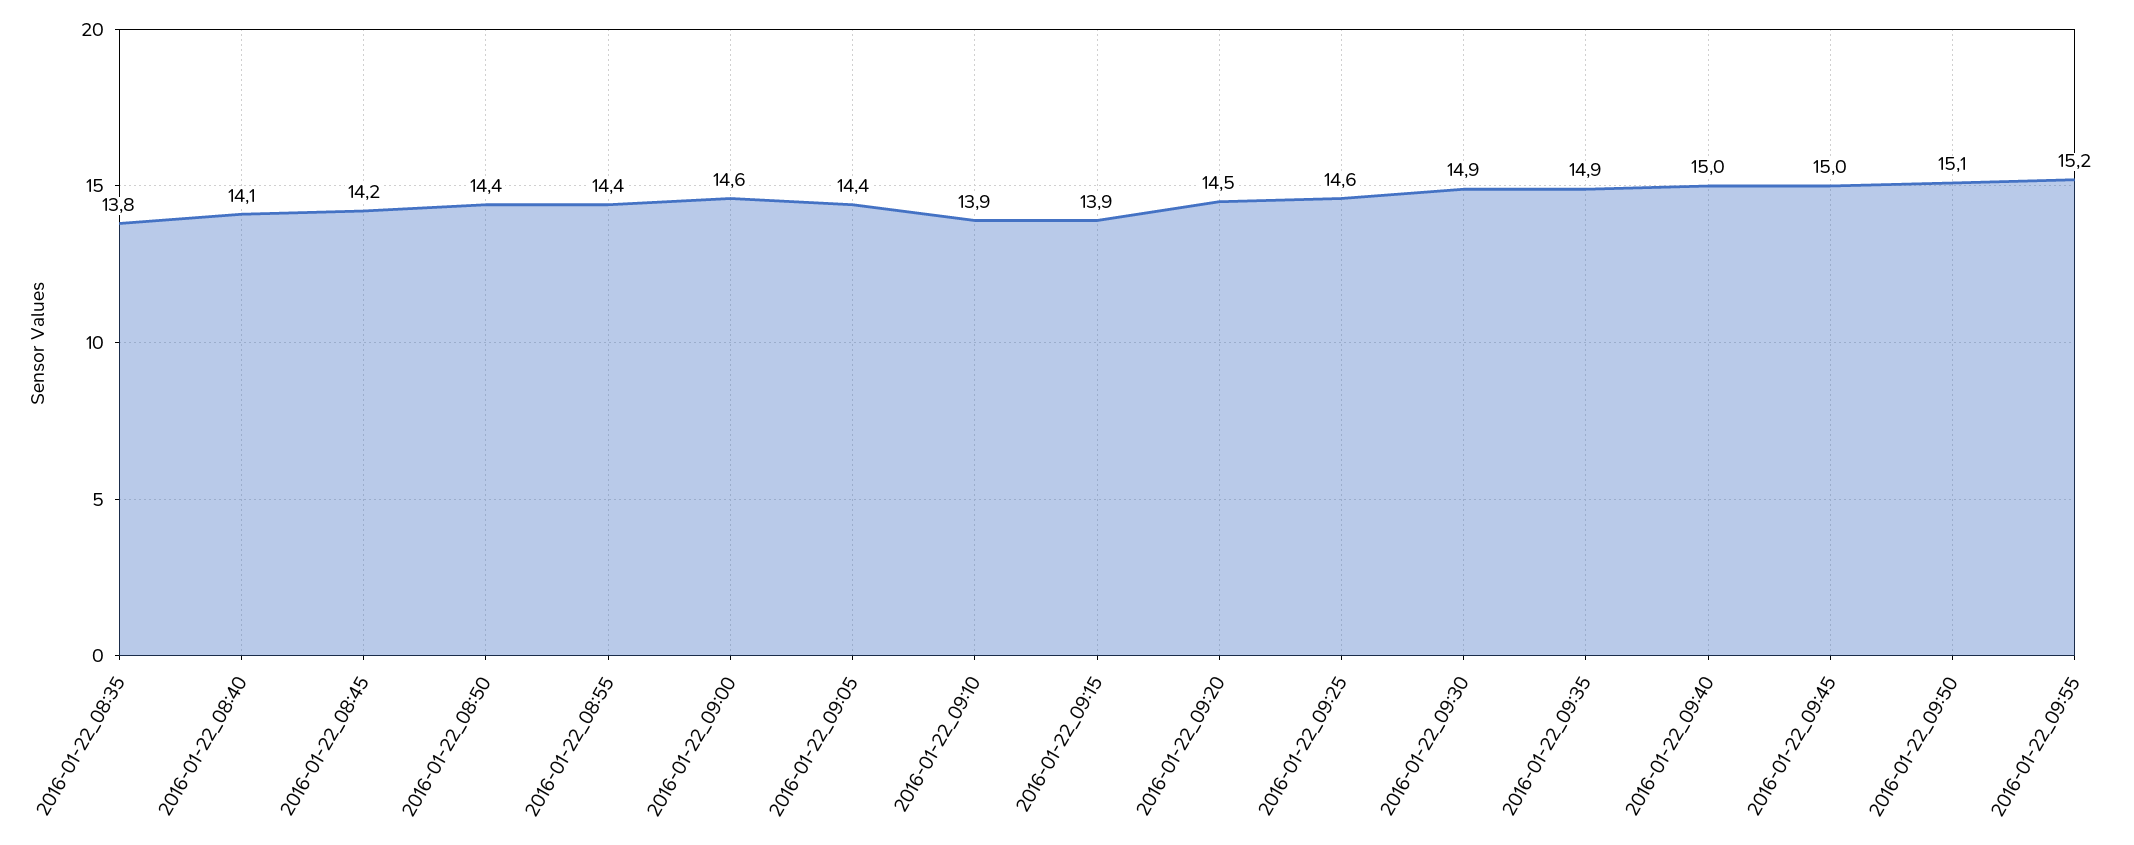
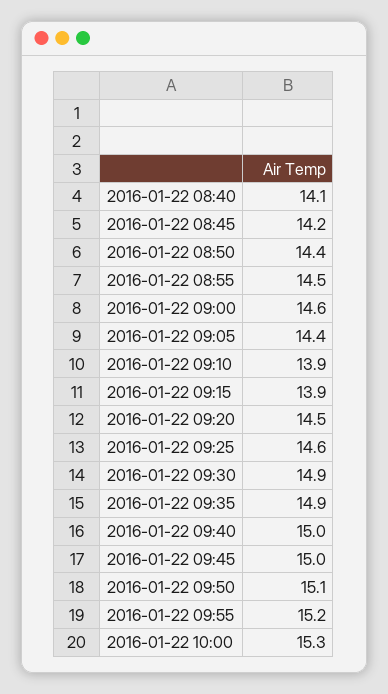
2016-01-22_08:35: 13.8 -> none
2016-01-22_08:55: 14.4 -> 14.5
2016-01-22 10:00: none -> 15.3

